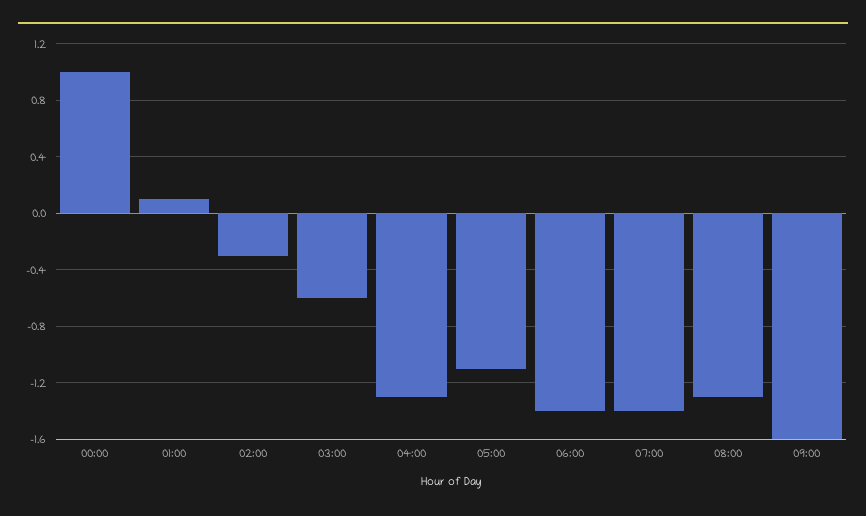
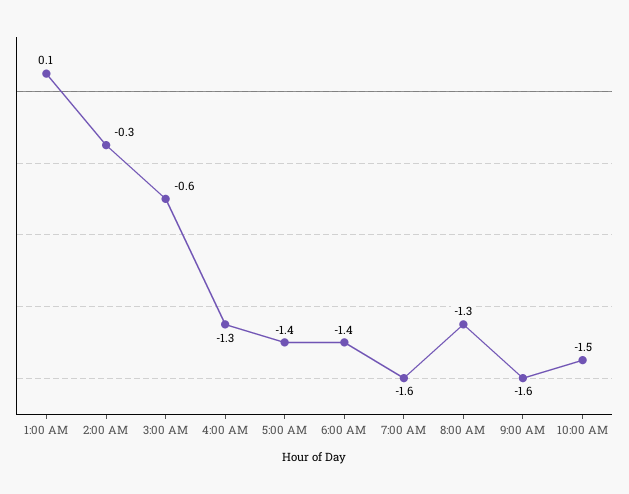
00:00: 1 -> none
05:00: -1.1 -> -1.4
07:00: -1.4 -> -1.6
10:00 AM: none -> -1.5

